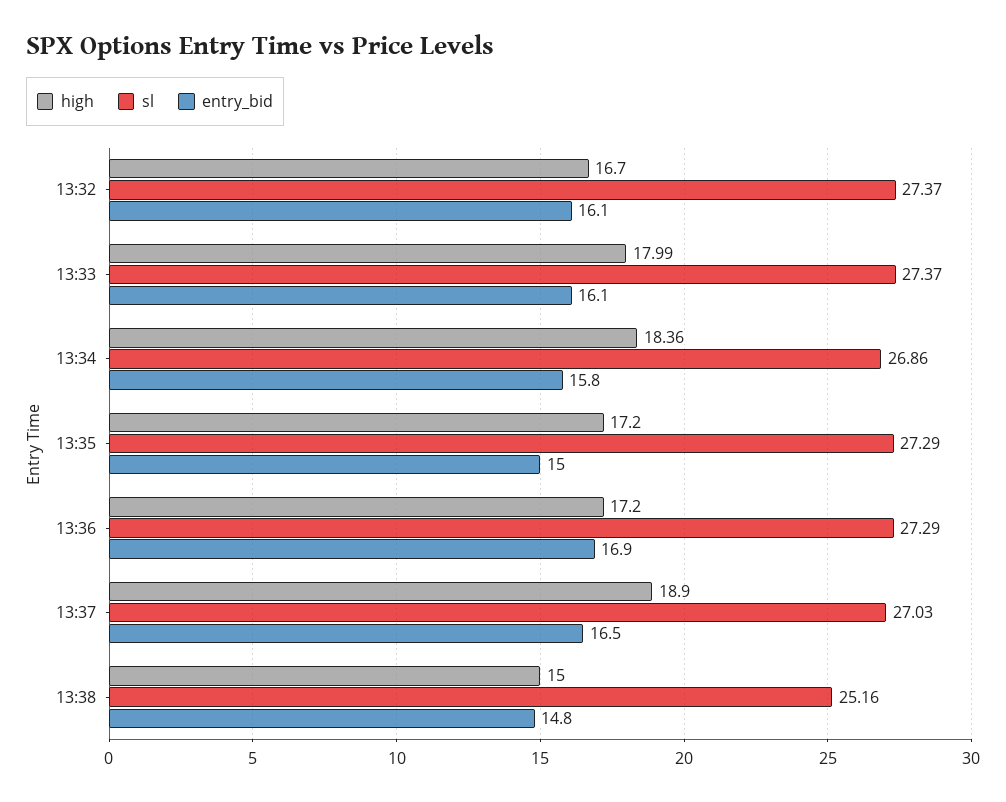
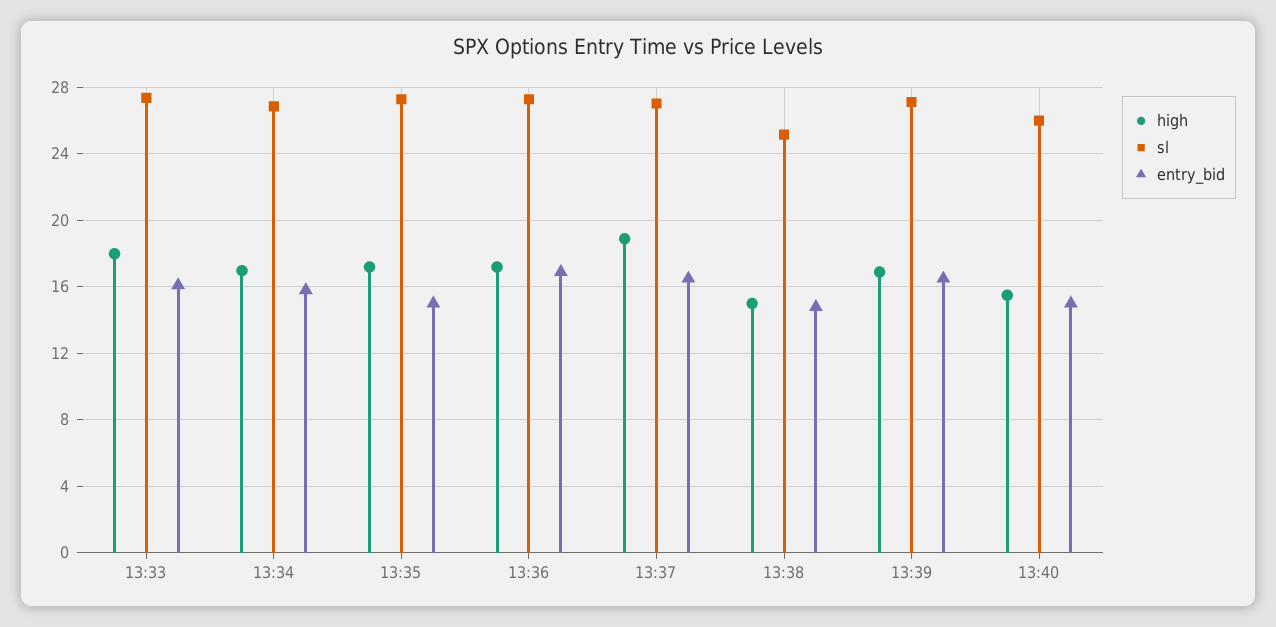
high, 13:32: 16.7 -> none
sl, 13:32: 27.37 -> none
entry_bid, 13:32: 16.1 -> none
high, 13:34: 18.36 -> 17
high, 13:39: none -> 17
sl, 13:39: none -> 27
entry_bid, 13:39: none -> 16.5
high, 13:40: none -> 15.5
sl, 13:40: none -> 26
entry_bid, 13:40: none -> 15

